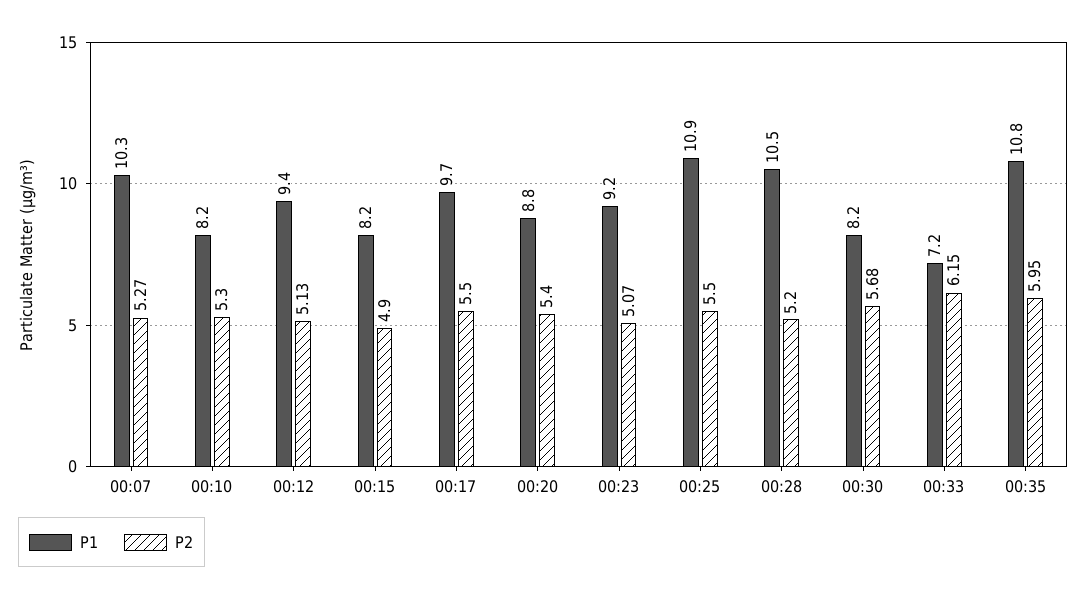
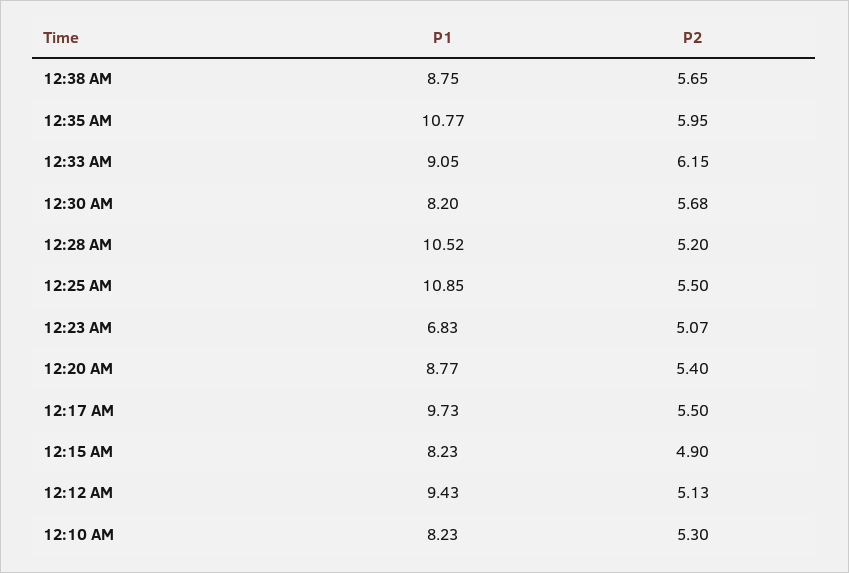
P1, 00:07: 10.3 -> none
P2, 00:07: 5.27 -> none
P1, 00:23: 9.2 -> 6.83
P1, 00:33: 7.2 -> 9.05
P1, 12:38 AM: none -> 8.75
P2, 12:38 AM: none -> 5.65

